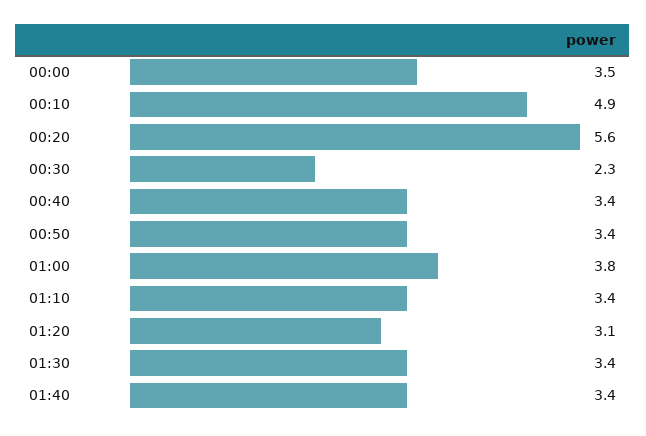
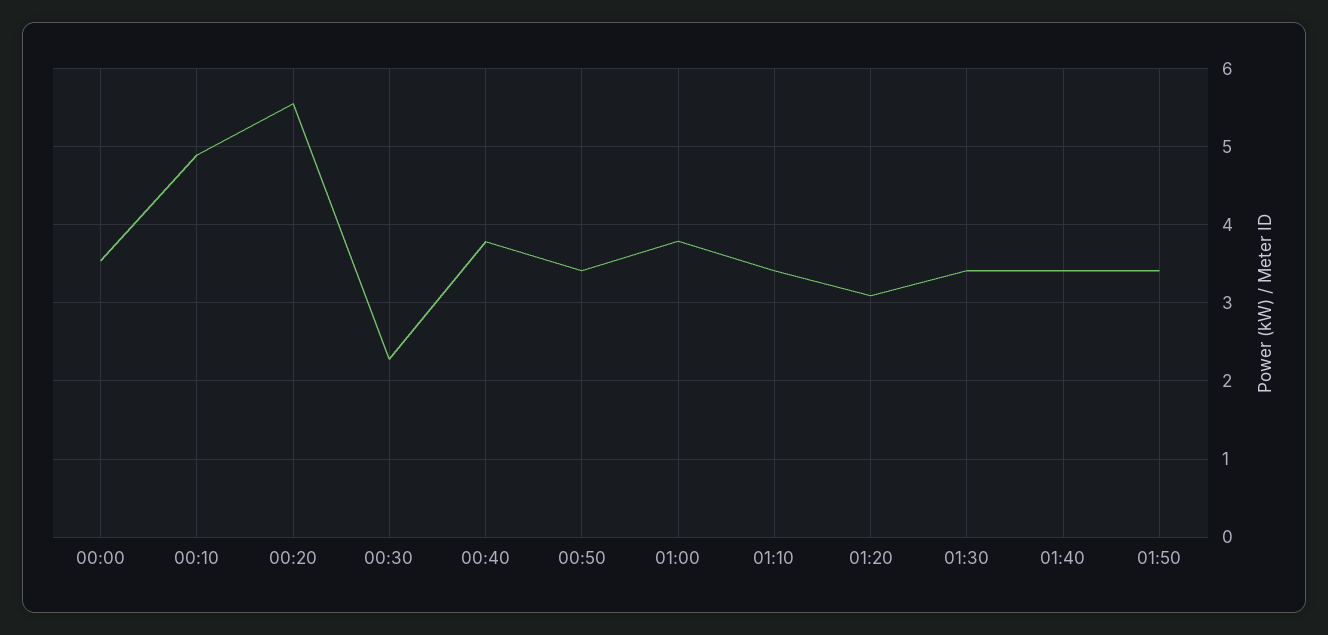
00:40: 3.4 -> 3.8
01:50: none -> 3.4

